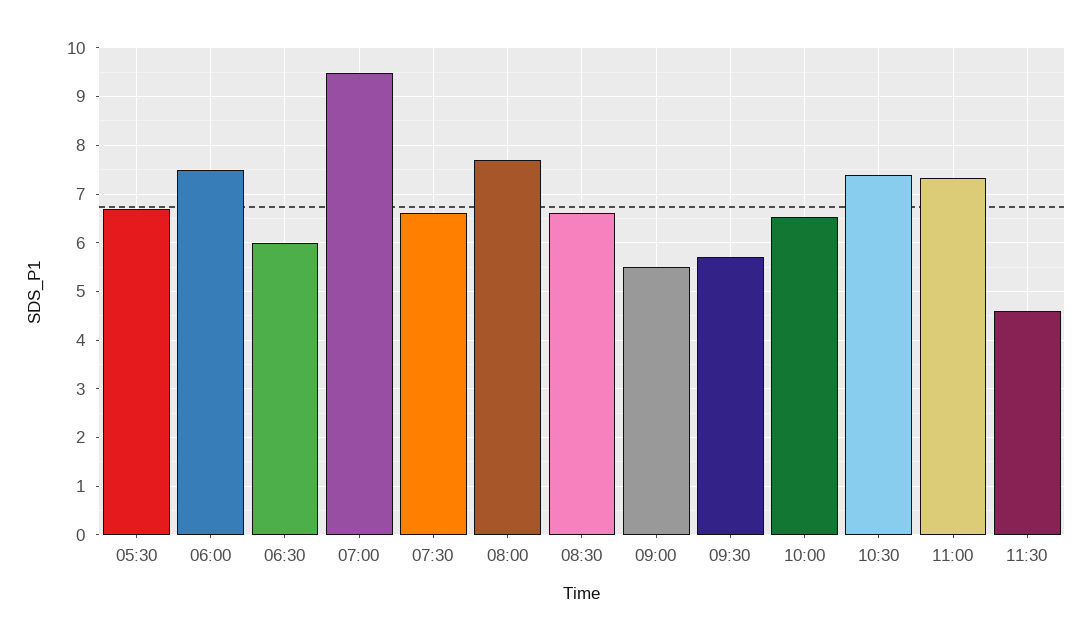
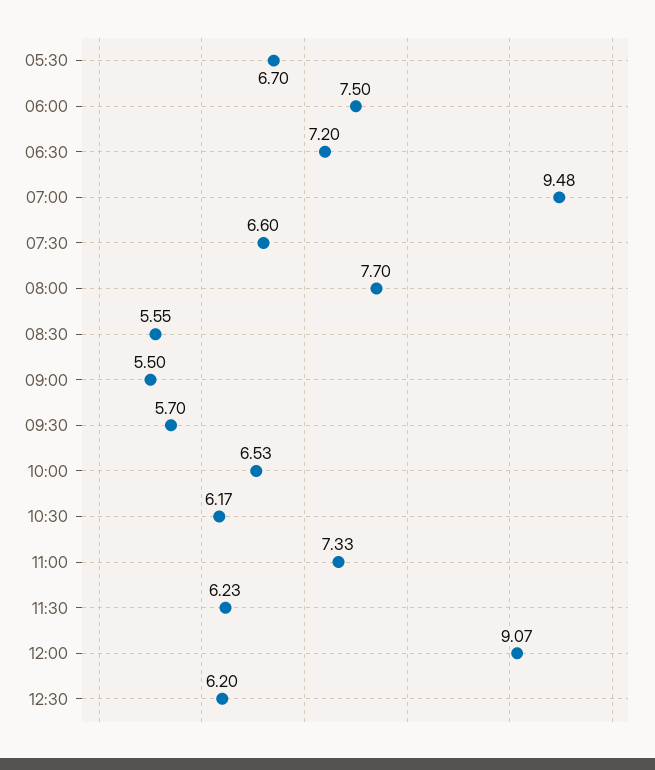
06:30: 6 -> 7.2
08:30: 6.6 -> 5.55
10:30: 7.4 -> 6.17
11:30: 4.6 -> 6.23
12:00: none -> 9.07
12:30: none -> 6.2

